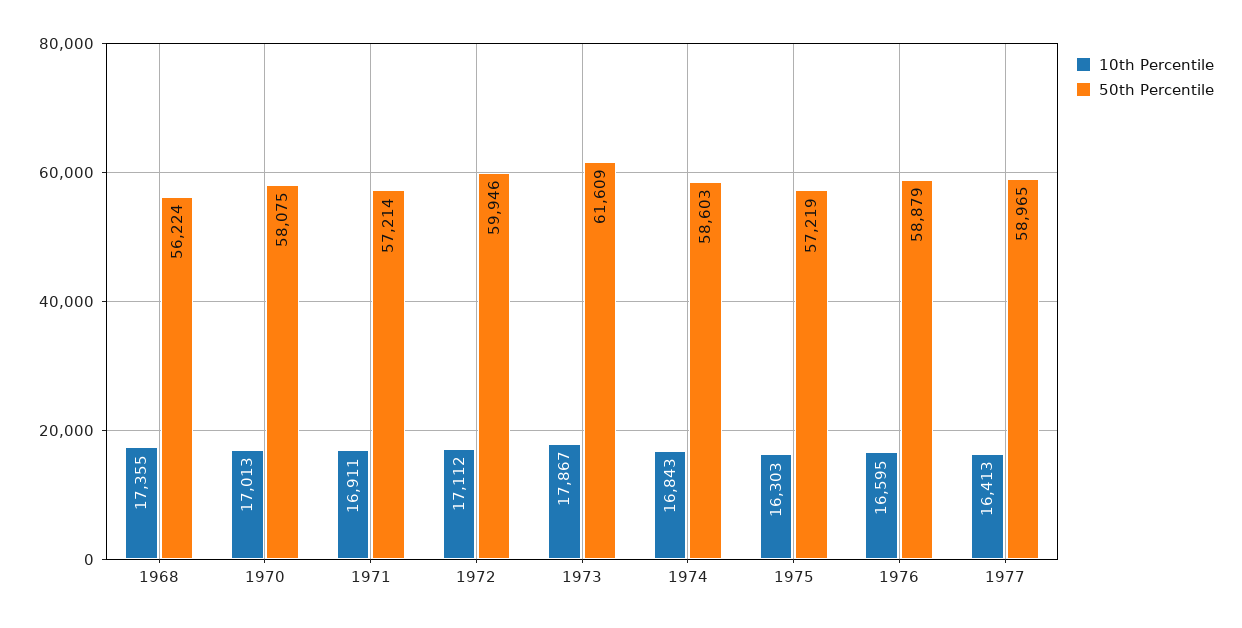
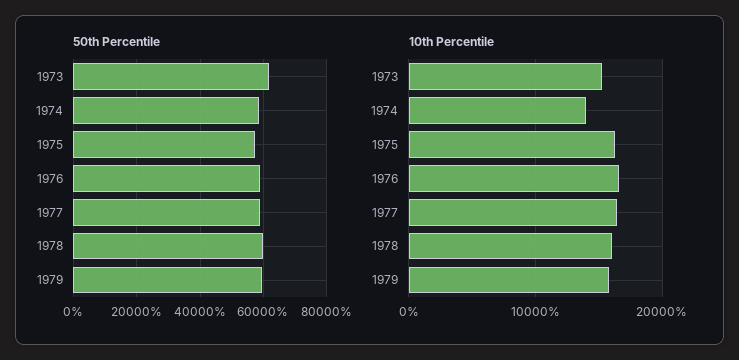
10th Percentile, 1968: 17355 -> none
50th Percentile, 1968: 56224 -> none
10th Percentile, 1970: 17013 -> none
50th Percentile, 1970: 58075 -> none
10th Percentile, 1971: 16911 -> none
50th Percentile, 1971: 57214 -> none
10th Percentile, 1972: 17112 -> none
50th Percentile, 1972: 59946 -> none
10th Percentile, 1973: 17867 -> 15000
10th Percentile, 1974: 16843 -> 14000
50th Percentile, 1978: none -> 60000
50th Percentile, 1979: none -> 60000
10th Percentile, 1978: none -> 16000
10th Percentile, 1979: none -> 16000

